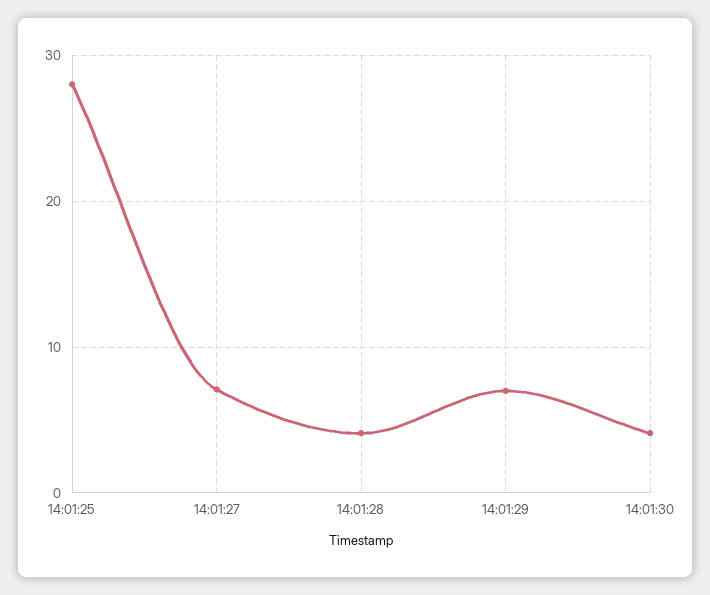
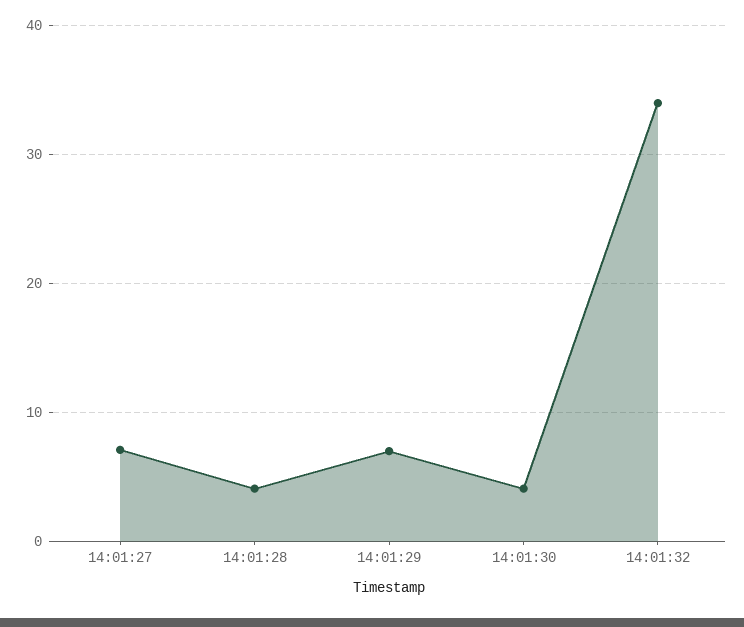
14:01:25: 28 -> none
14:01:32: none -> 34

